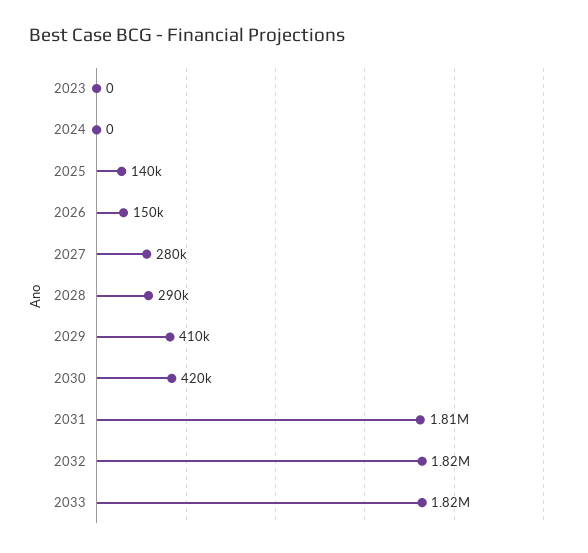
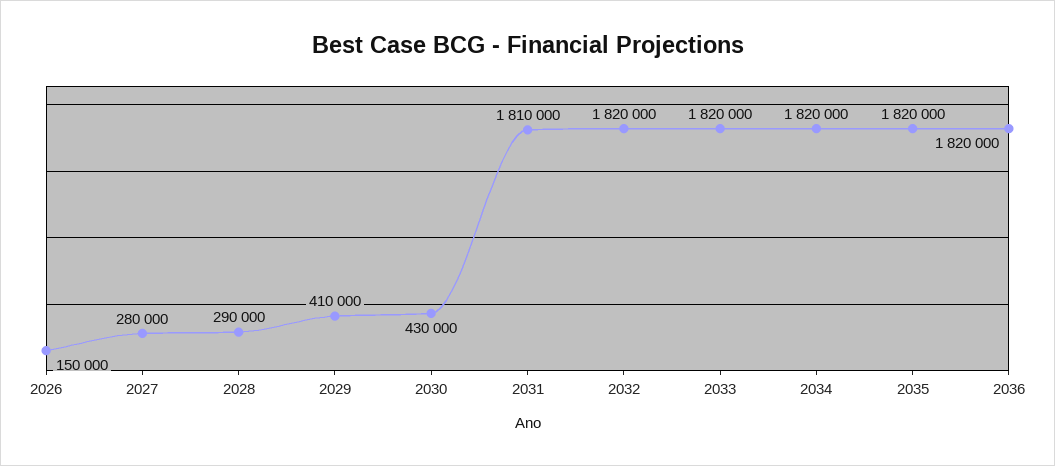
2023: 0 -> none
2024: 0 -> none
2025: 140000 -> none
2030: 420000 -> 430000
2034: none -> 1820000
2035: none -> 1820000
2036: none -> 1820000

